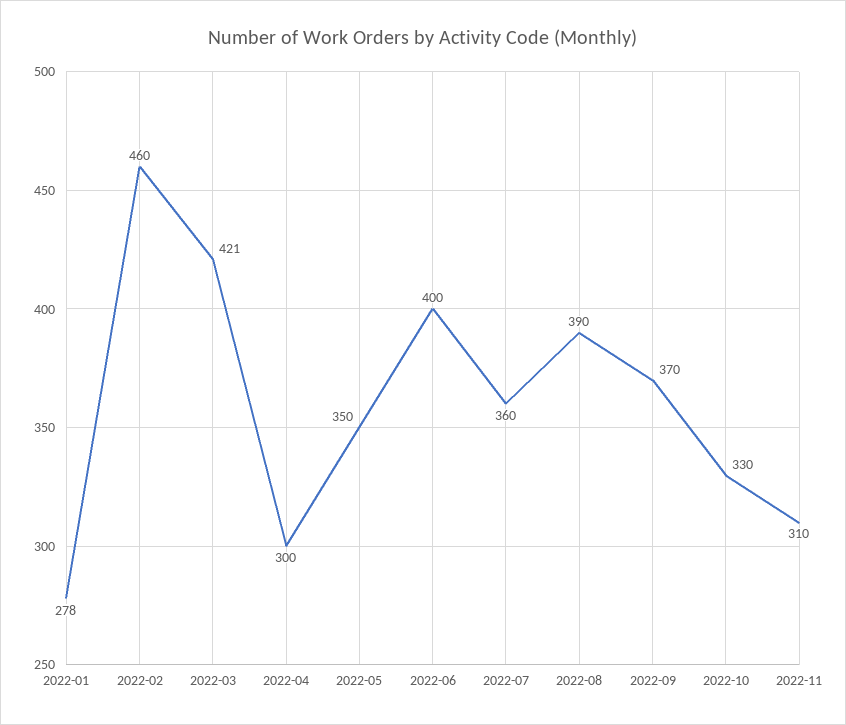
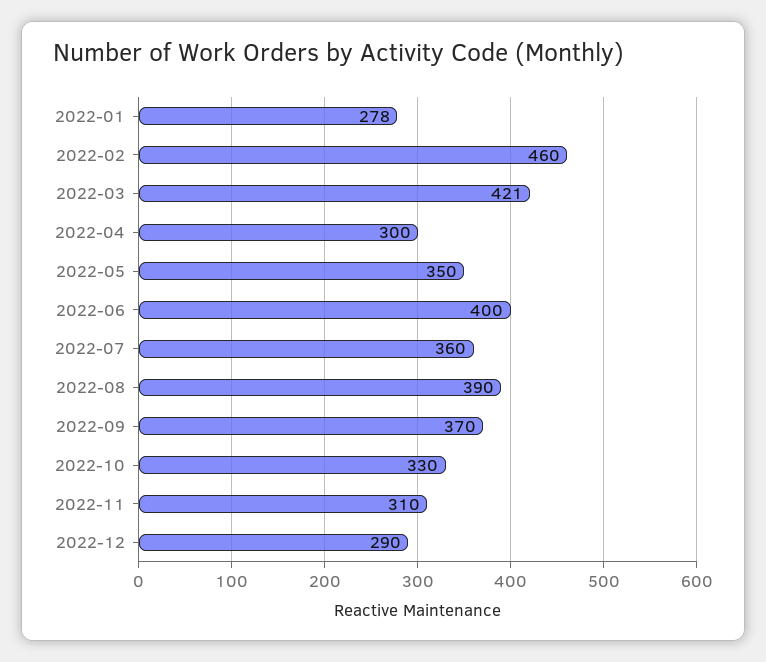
2022-12: none -> 290

